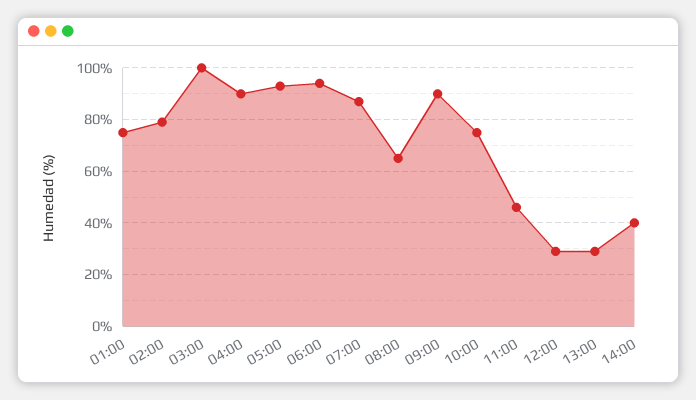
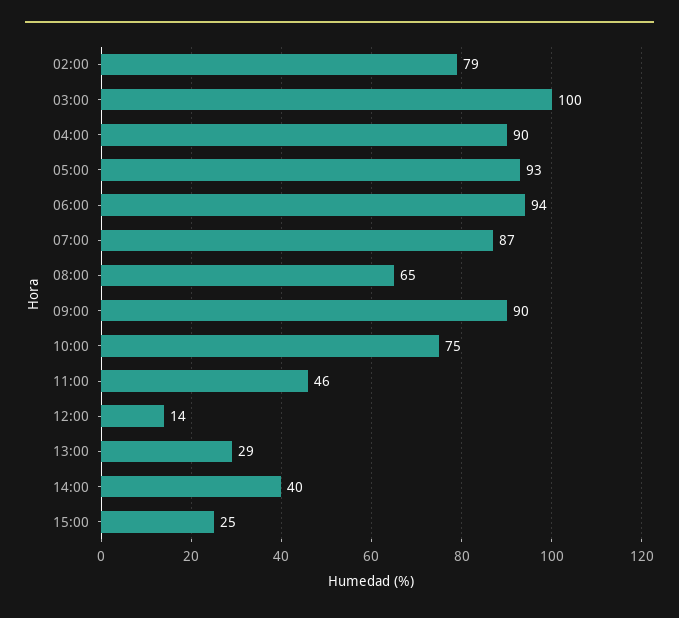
01:00: 75 -> none
12:00: 30 -> 14
15:00: none -> 25

